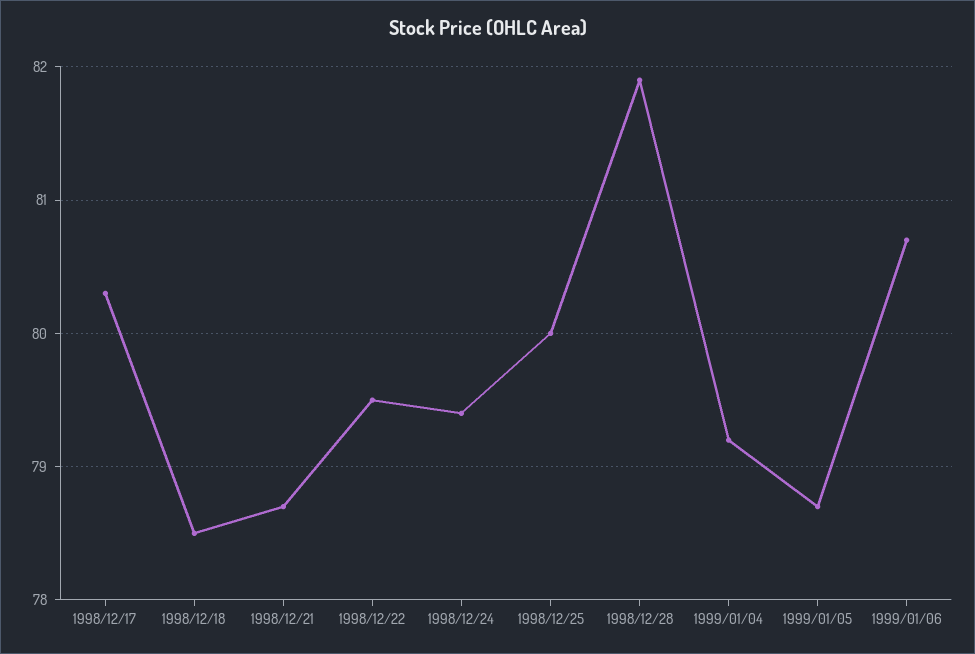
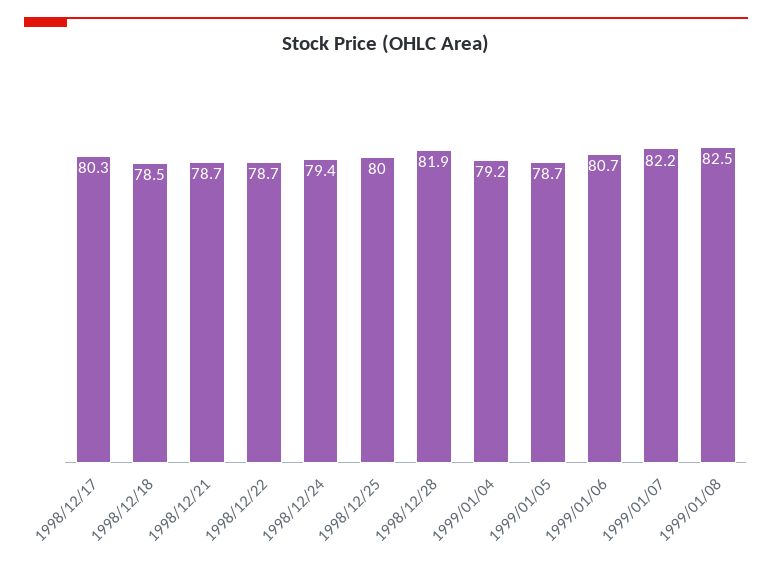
1998/12/22: 79.5 -> 78.7
1999/01/07: none -> 82.2
1999/01/08: none -> 82.5

